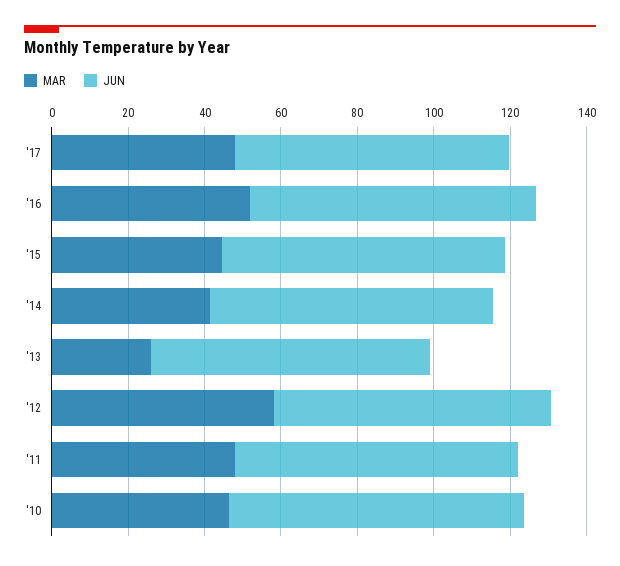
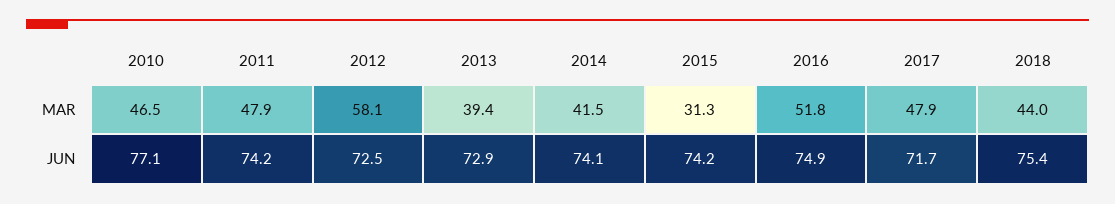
MAR, '15: 45 -> 31.3
MAR, '13: 25 -> 39.4
MAR, 2018: none -> 44
JUN, 2018: none -> 75.4

